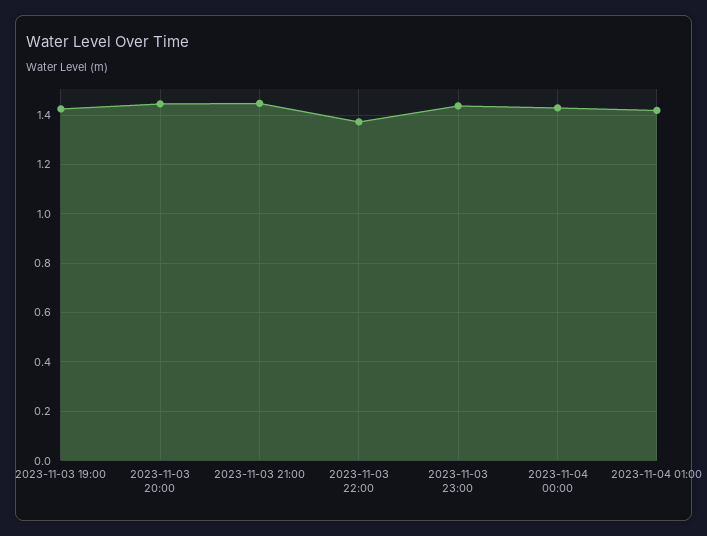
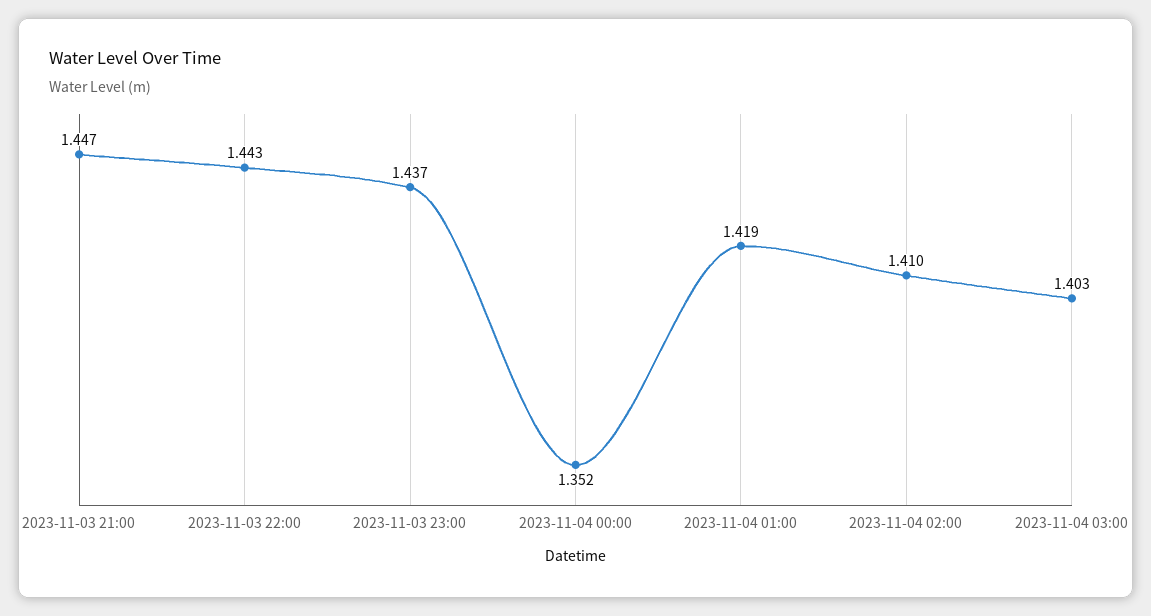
2023-11-03 19:00: 1.425 -> none
2023-11-03 20:00: 1.45 -> none
2023-11-03 22:00: 1.375 -> 1.443
2023-11-04 00:00: 1.425 -> 1.352
2023-11-04 02:00: none -> 1.41
2023-11-04 03:00: none -> 1.403

